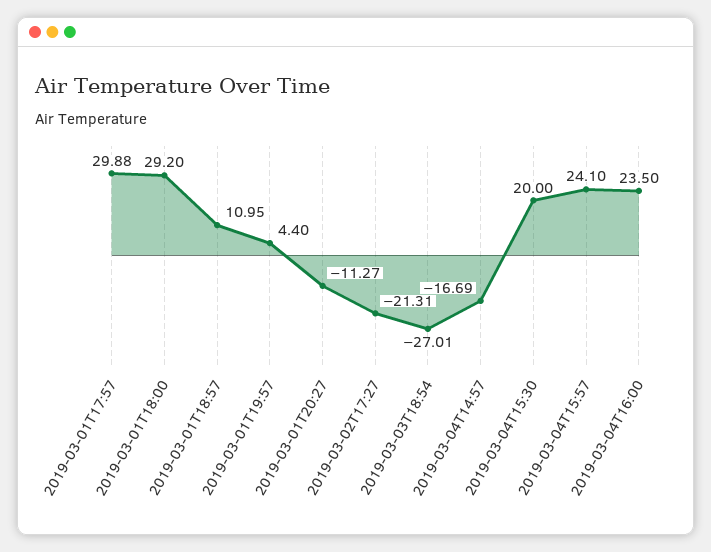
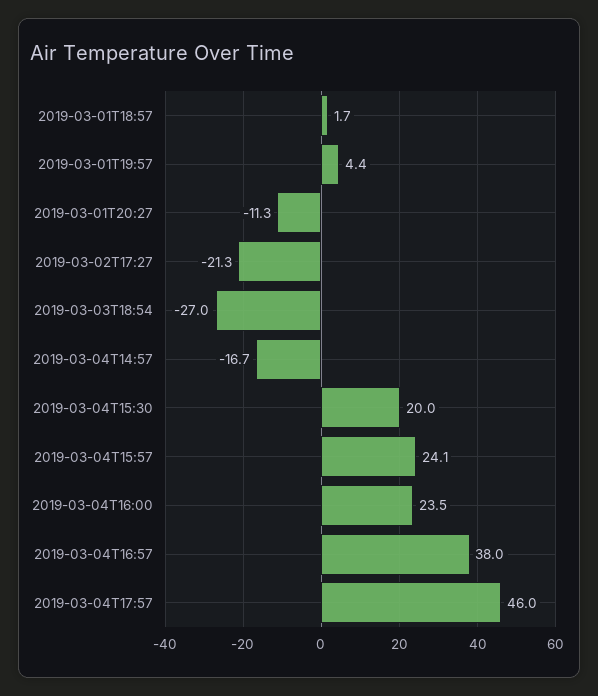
2019-03-01T17:57: 29.88 -> none
2019-03-01T18:00: 29.2 -> none
2019-03-01T18:57: 10.95 -> 1.7
2019-03-04T16:57: none -> 38
2019-03-04T17:57: none -> 46

